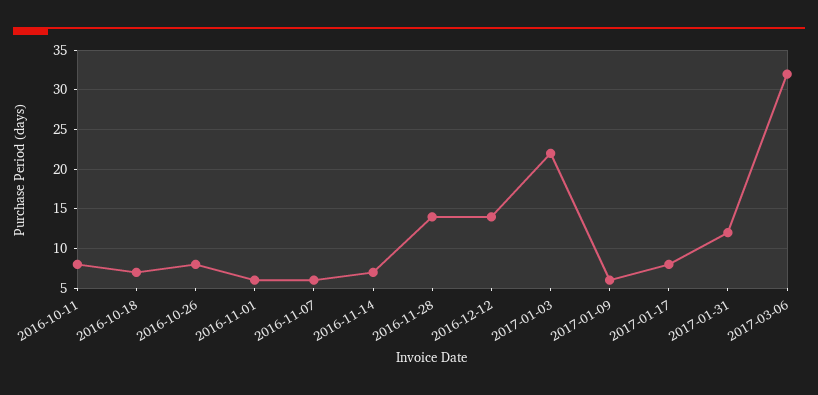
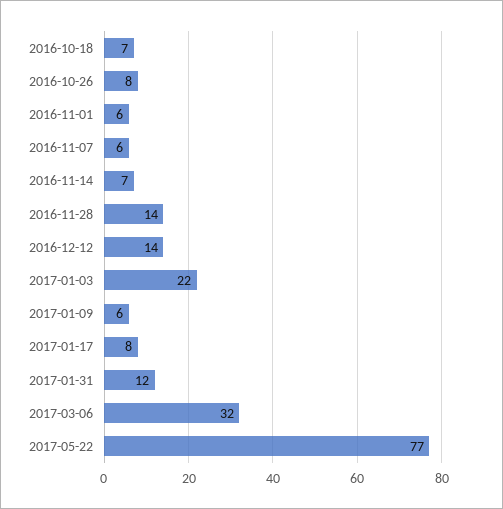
2016-10-11: 8 -> none
2017-05-22: none -> 77

